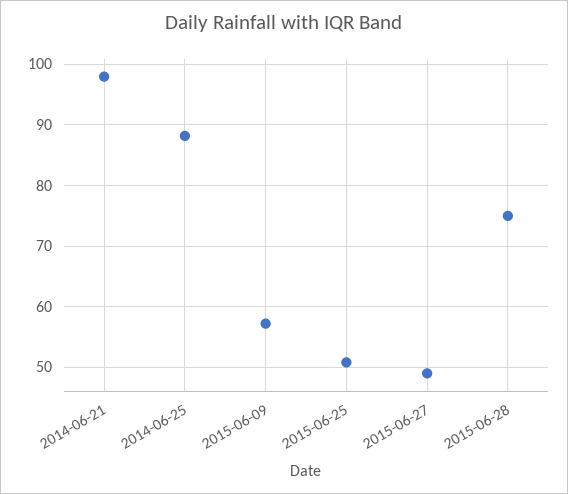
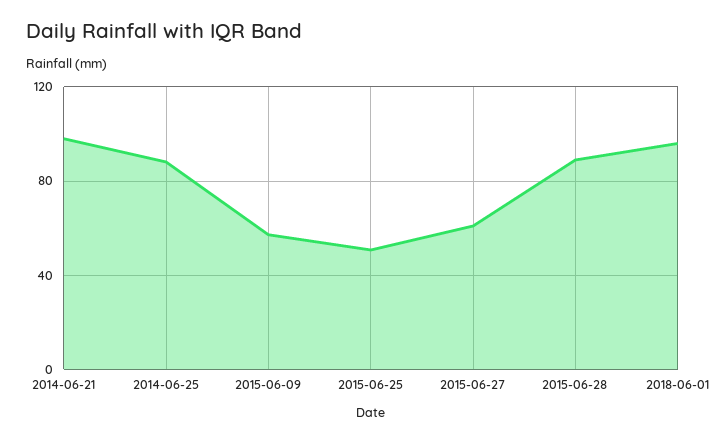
2015-06-27: 49 -> 60
2015-06-28: 75 -> 90
2018-06-01: none -> 95

